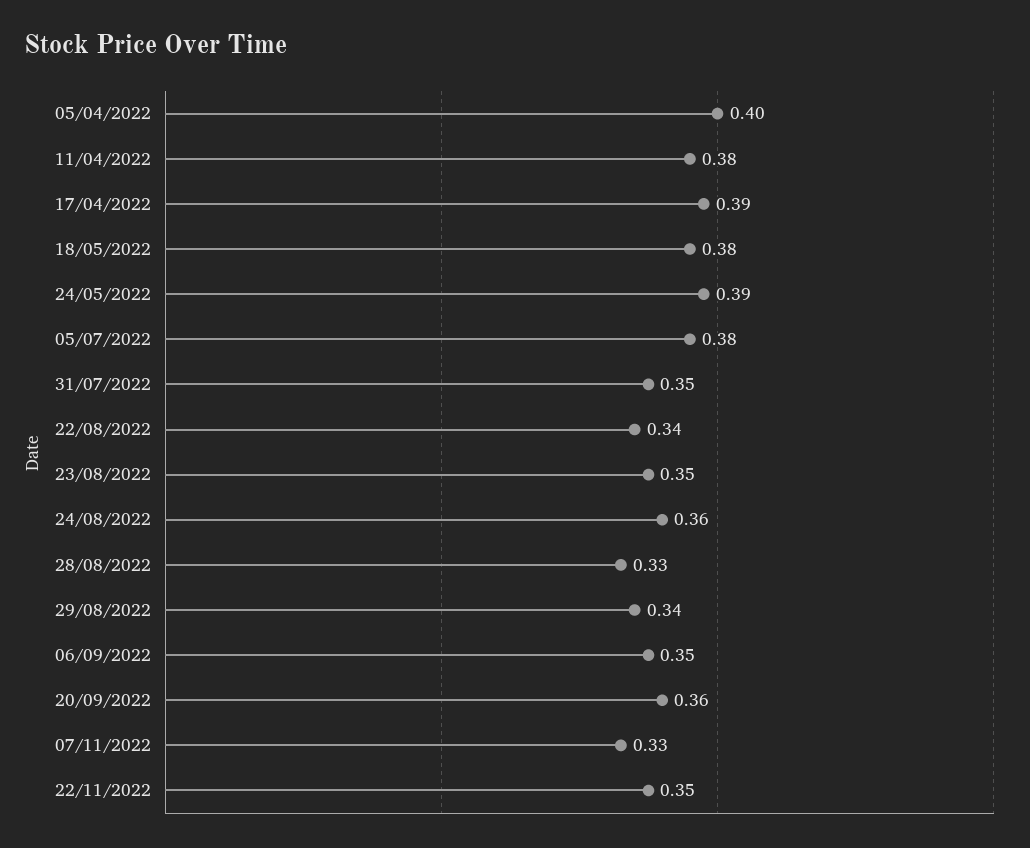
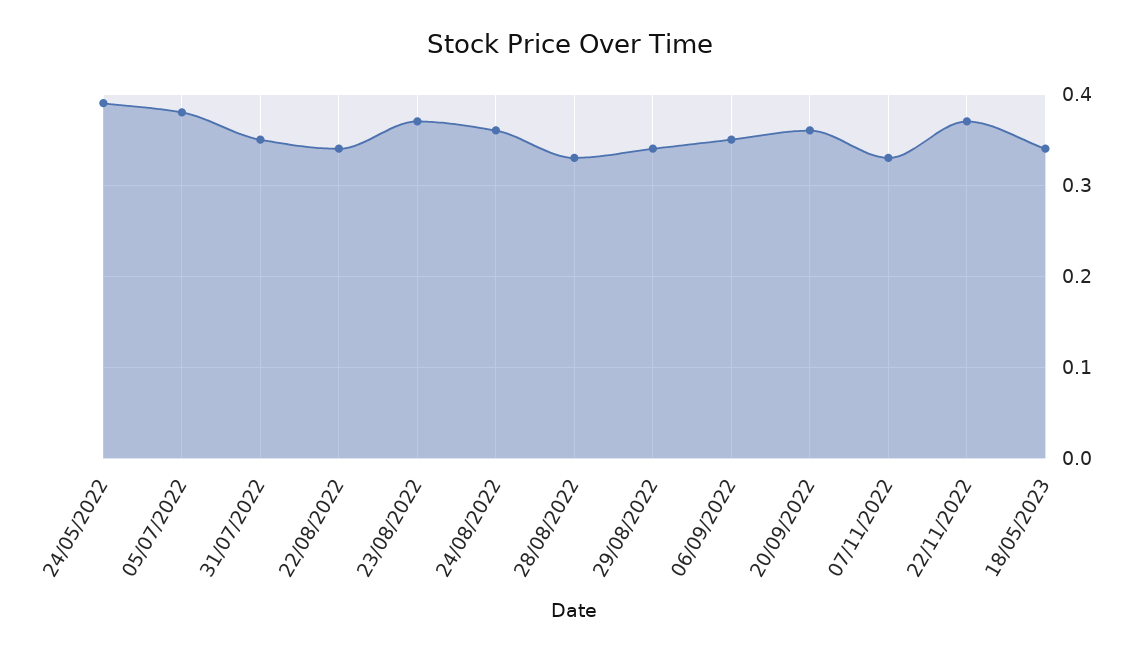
05/04/2022: 0.4 -> none
11/04/2022: 0.38 -> none
17/04/2022: 0.39 -> none
18/05/2022: 0.38 -> none
23/08/2022: 0.35 -> 0.37
22/11/2022: 0.35 -> 0.37
18/05/2023: none -> 0.34

